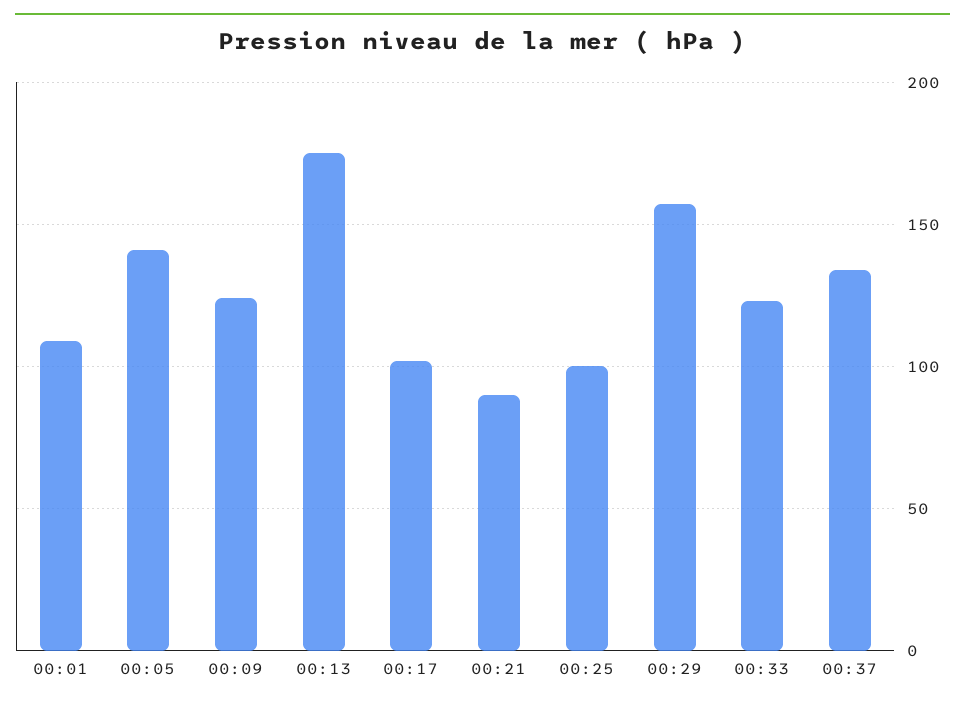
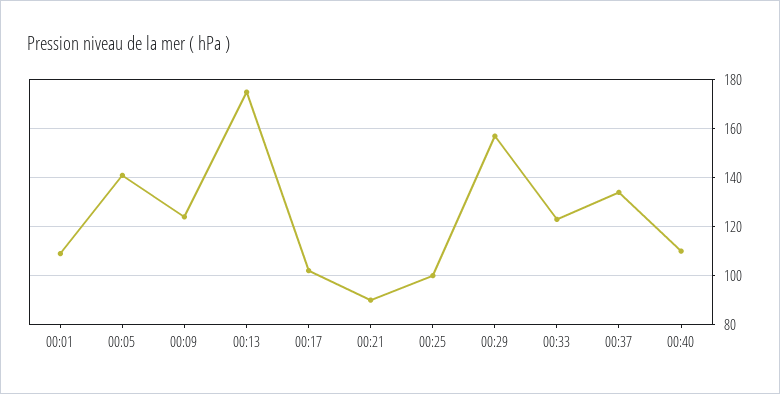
00:40: none -> 110

